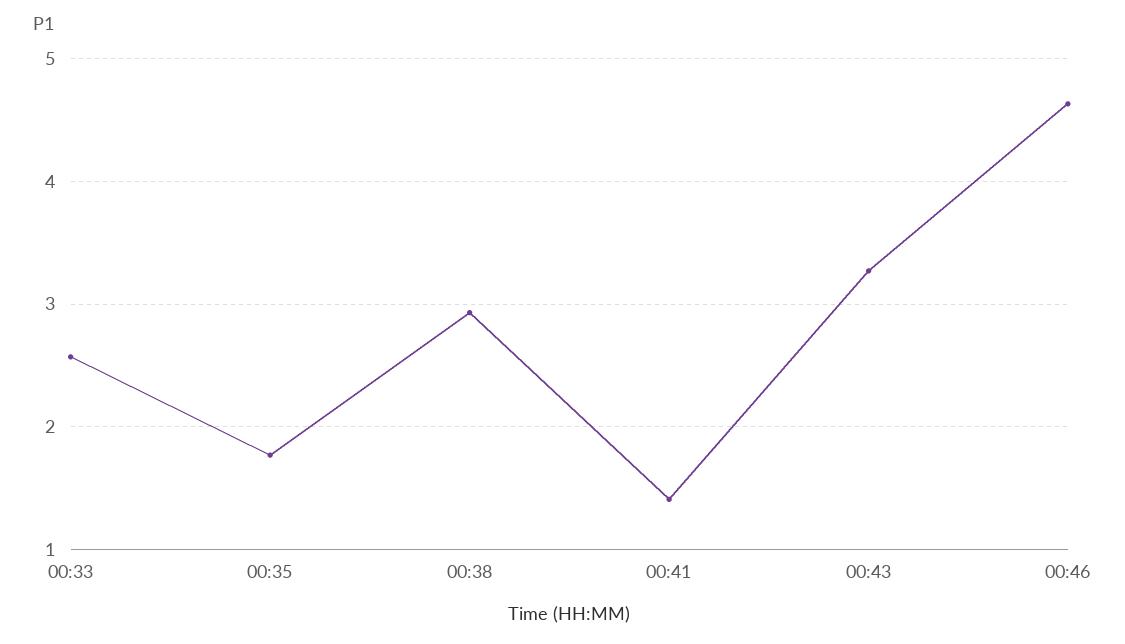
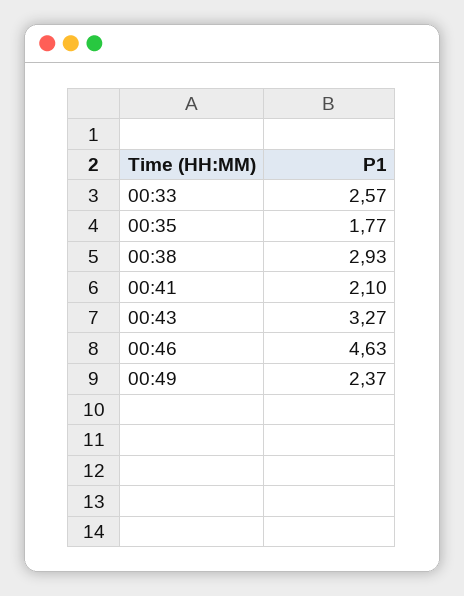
00:41: 1.4 -> 2.1
00:49: none -> 2.37

